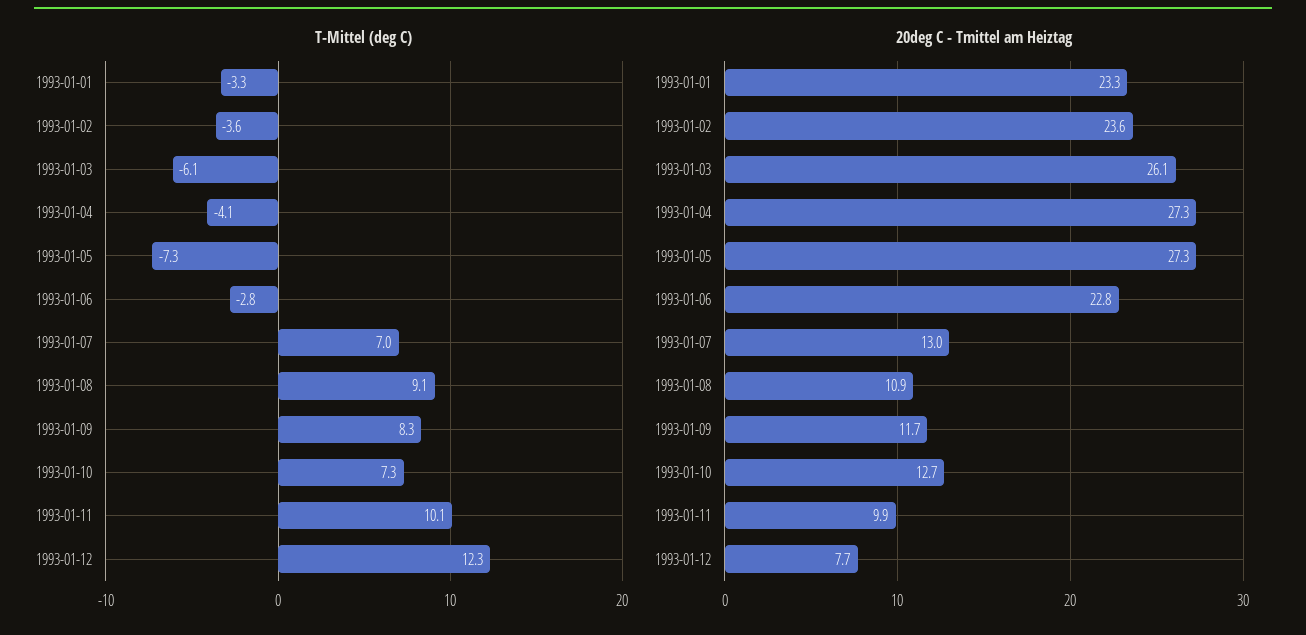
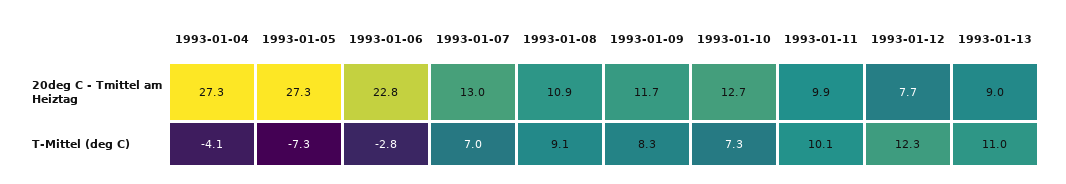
T-Mittel (deg C), 1993-01-01: -3.3 -> none
T-Mittel (deg C), 1993-01-02: -3.6 -> none
T-Mittel (deg C), 1993-01-03: -6.1 -> none
20deg C - Tmittel am Heiztag, 1993-01-01: 23.3 -> none
20deg C - Tmittel am Heiztag, 1993-01-02: 23.6 -> none
20deg C - Tmittel am Heiztag, 1993-01-03: 26.1 -> none
20deg C - Tmittel am Heiztag, 1993-01-13: none -> 9
T-Mittel (deg C), 1993-01-13: none -> 11

